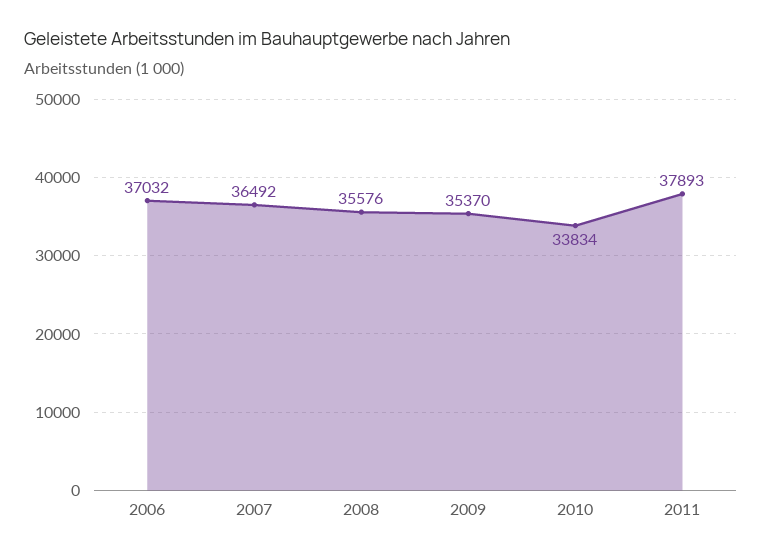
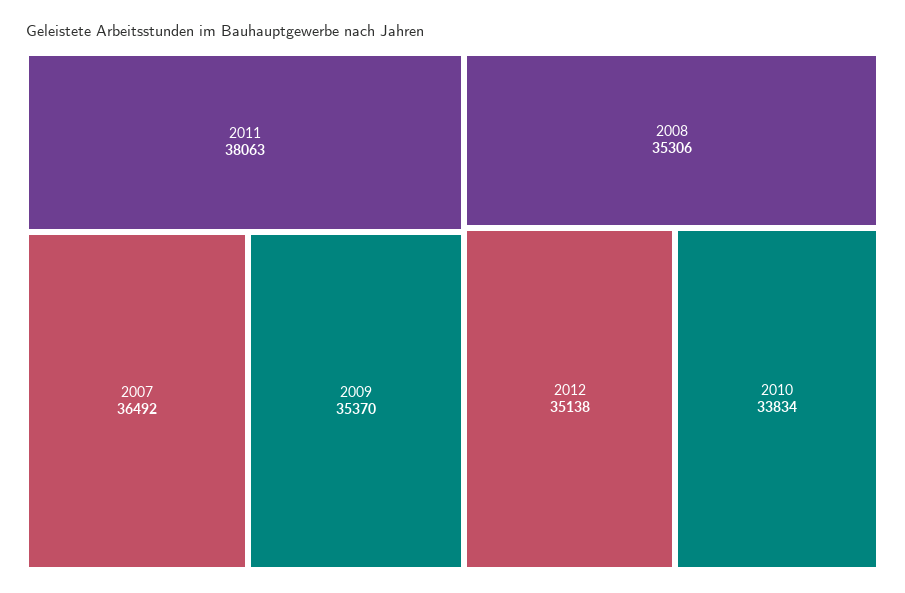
2006: 37032 -> none
2008: 35576 -> 35306
2011: 37893 -> 38063
2012: none -> 35138

